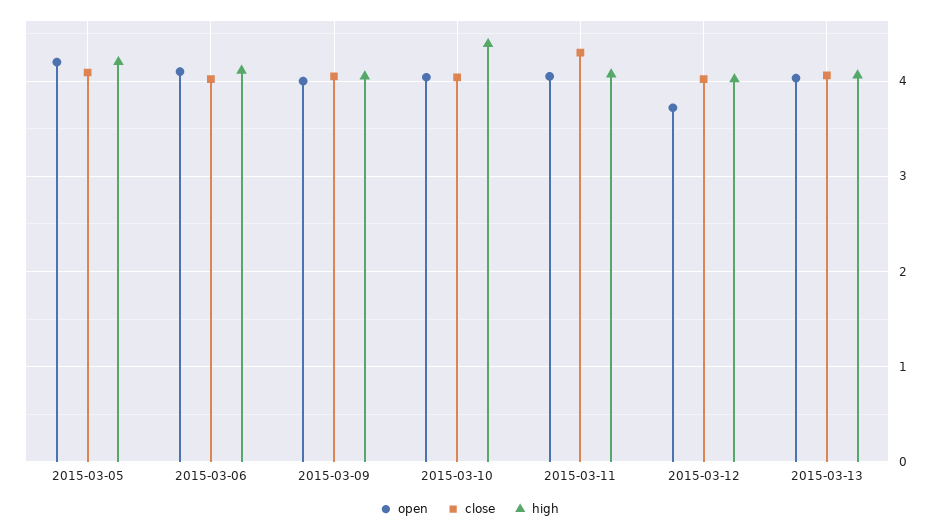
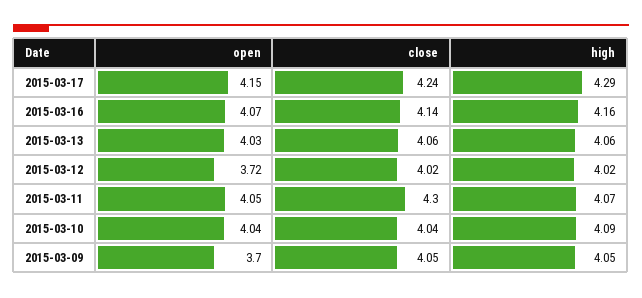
open, 2015-03-05: 4.2 -> none
close, 2015-03-05: 4.1 -> none
high, 2015-03-05: 4.2 -> none
open, 2015-03-06: 4.1 -> none
close, 2015-03-06: 4 -> none
high, 2015-03-06: 4.1 -> none
open, 2015-03-09: 4 -> 3.7
high, 2015-03-10: 4.4 -> 4.09
open, 2015-03-17: none -> 4.15
close, 2015-03-17: none -> 4.24
high, 2015-03-17: none -> 4.29
open, 2015-03-16: none -> 4.07
close, 2015-03-16: none -> 4.14
high, 2015-03-16: none -> 4.16

